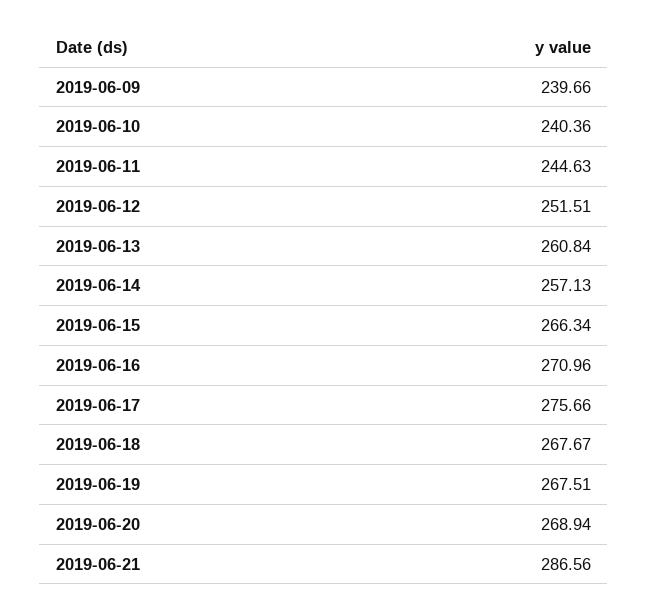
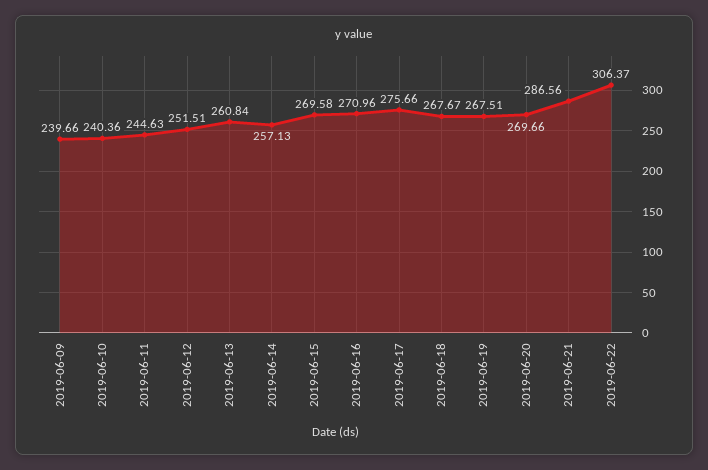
2019-06-15: 266.34 -> 269.58
2019-06-20: 268.94 -> 269.66
2019-06-22: none -> 306.37

